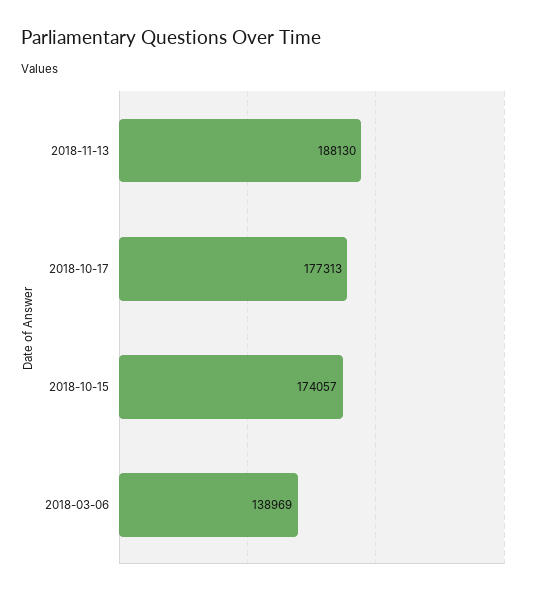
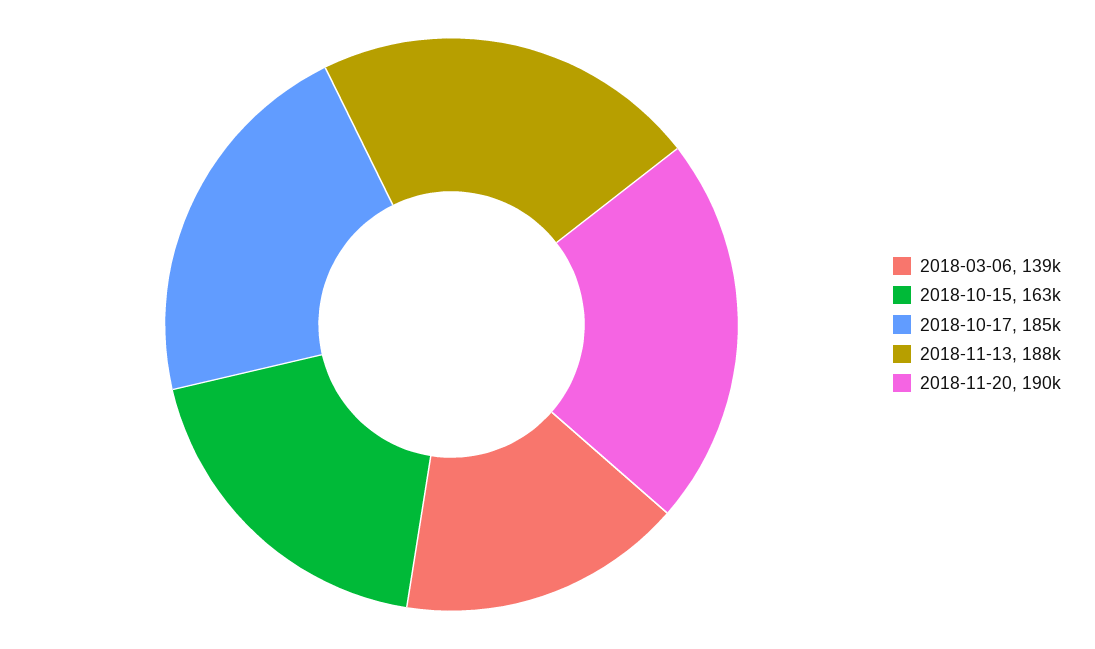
2018-10-17: 177313 -> 185000
2018-10-15: 174057 -> 163000
2018-11-20: none -> 190000

